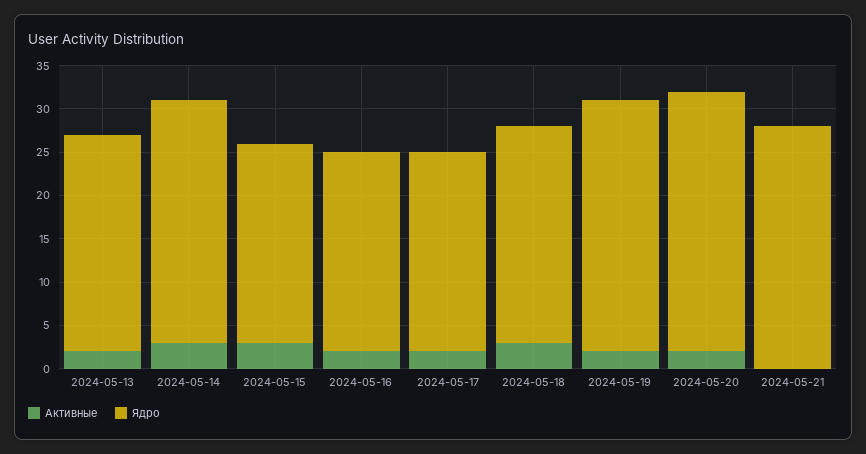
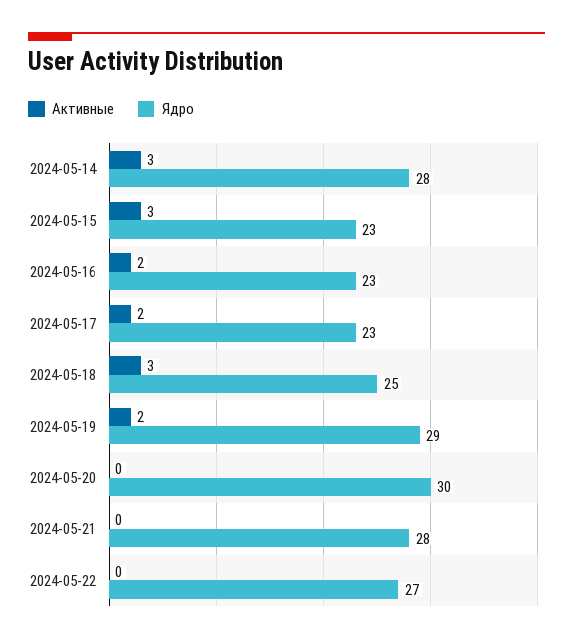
Активные, 2024-05-13: 2 -> none
Ядро, 2024-05-13: 25 -> none
Активные, 2024-05-20: 2 -> 0
Активные, 2024-05-22: none -> 0
Ядро, 2024-05-22: none -> 27

